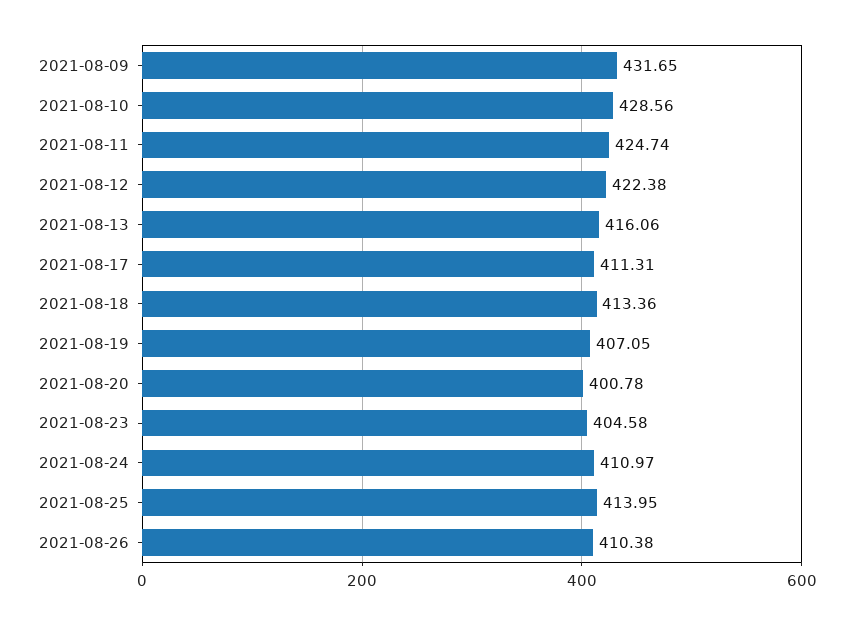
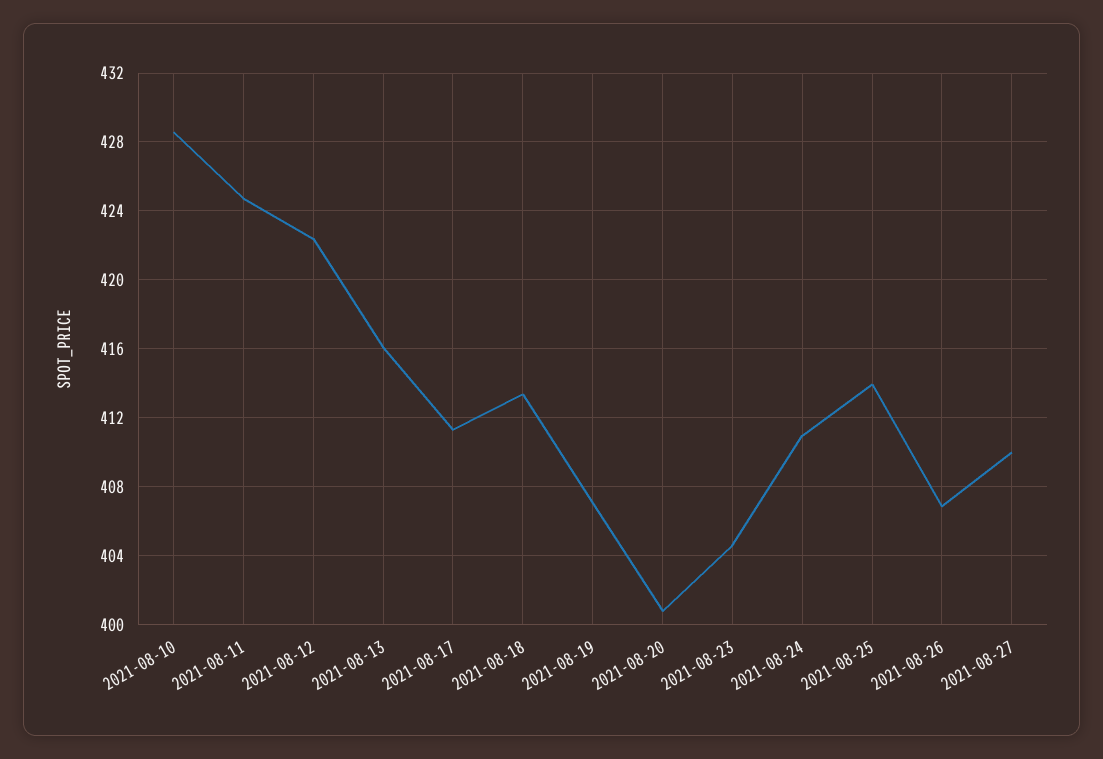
2021-08-09: 431.65 -> none
2021-08-26: 410.38 -> 407
2021-08-27: none -> 410

